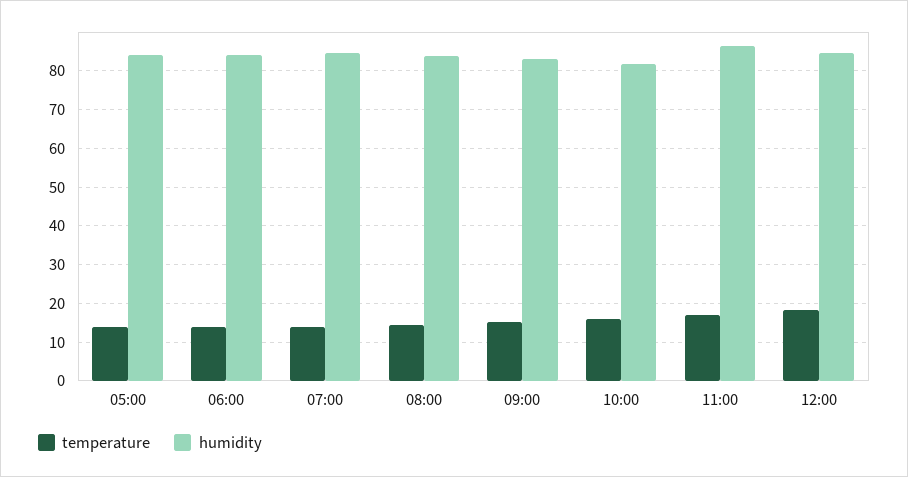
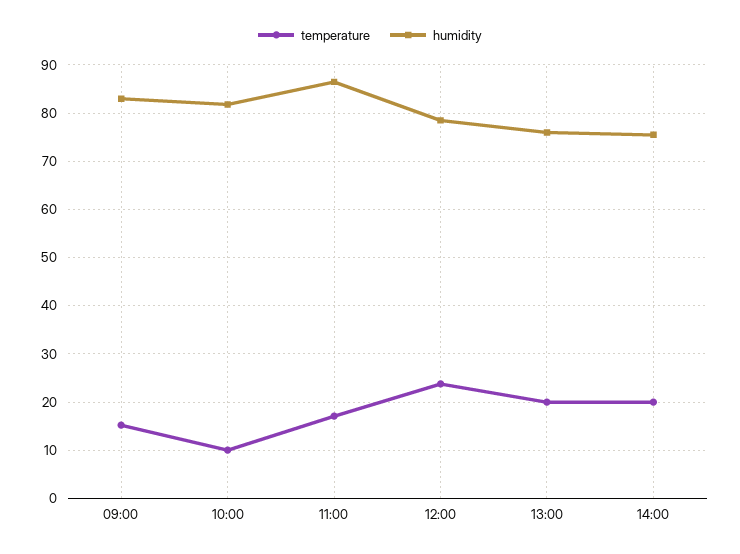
temperature, 05:00: 14 -> none
humidity, 05:00: 84 -> none
temperature, 06:00: 14 -> none
humidity, 06:00: 84 -> none
temperature, 07:00: 14 -> none
humidity, 07:00: 84 -> none
temperature, 08:00: 14 -> none
humidity, 08:00: 84 -> none
temperature, 10:00: 16 -> 10
temperature, 12:00: 18 -> 24
humidity, 12:00: 84 -> 78
temperature, 13:00: none -> 20
humidity, 13:00: none -> 76
temperature, 14:00: none -> 20
humidity, 14:00: none -> 76

